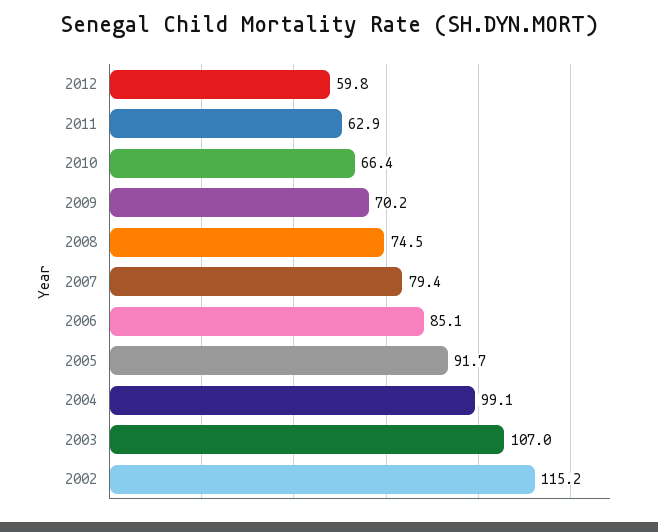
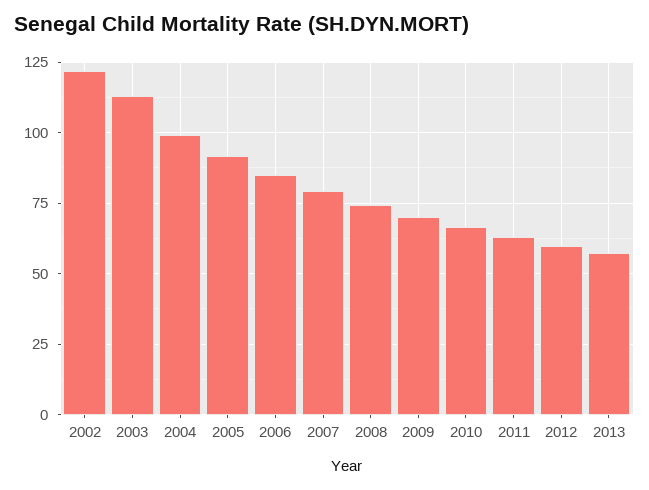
2003: 107 -> 112.5
2002: 115.2 -> 122.5
2013: none -> 57.5

